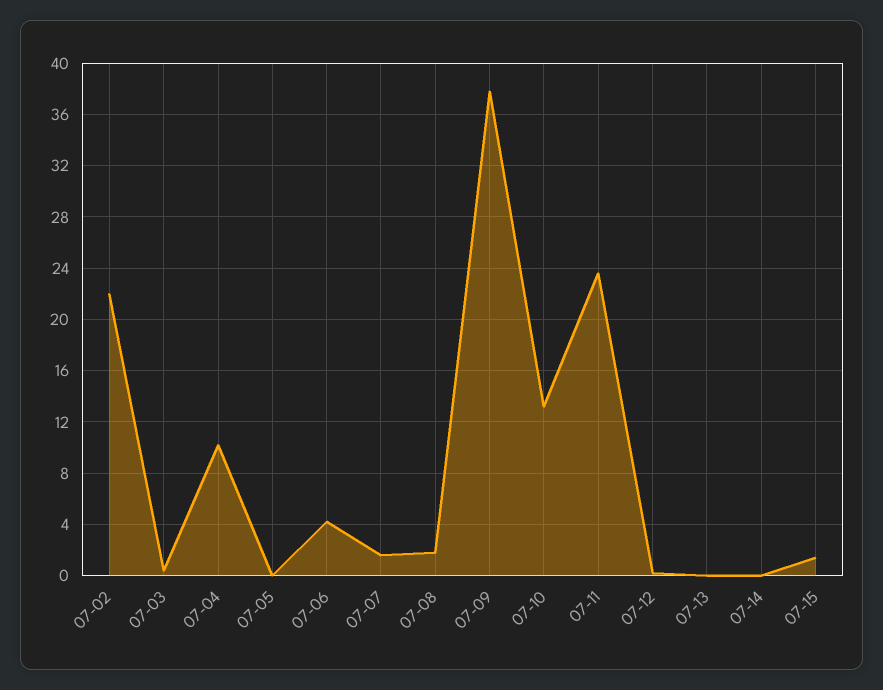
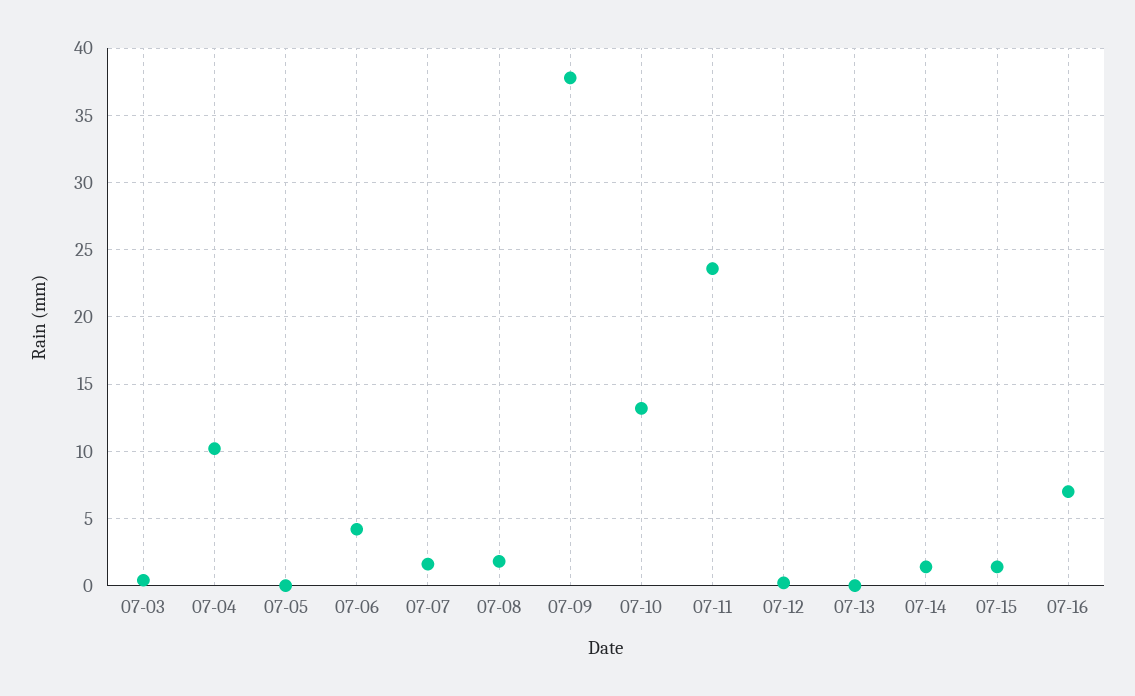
07-02: 22 -> none
07-14: 0 -> 1.5
07-16: none -> 7

